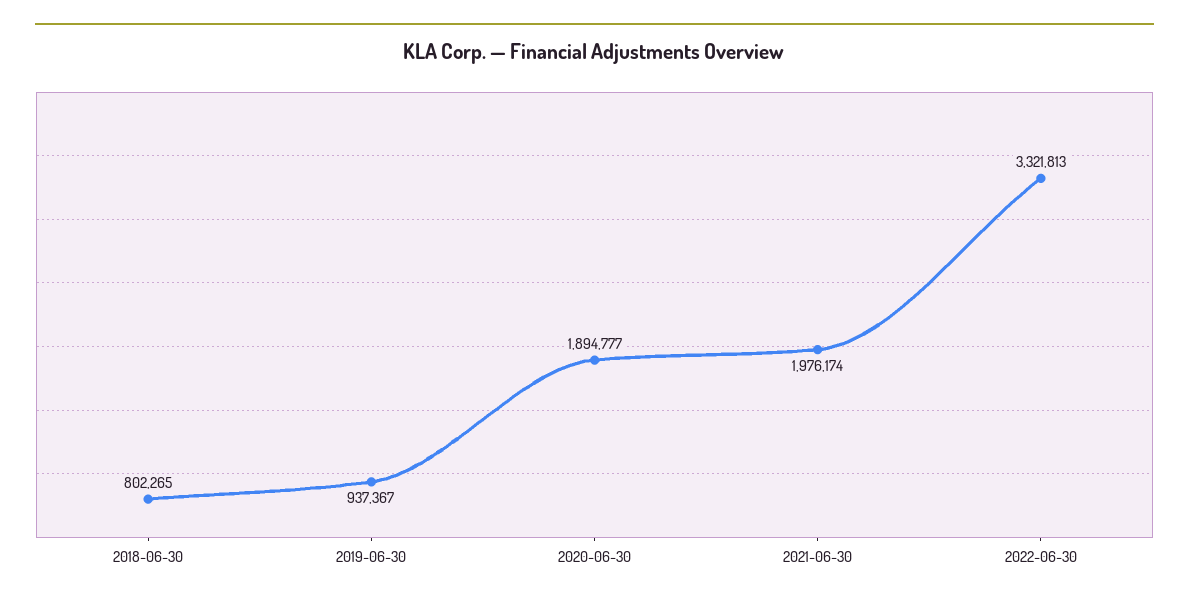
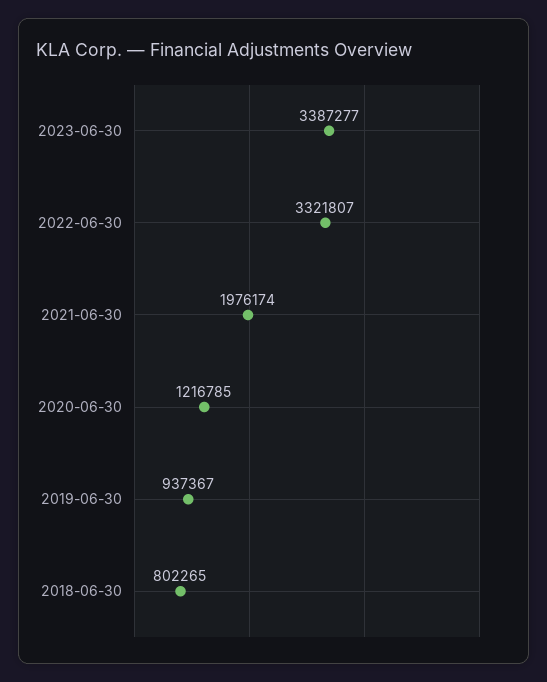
2020-06-30: 1894777 -> 1216785
2022-06-30: 3321813 -> 3321807
2023-06-30: none -> 3387277

